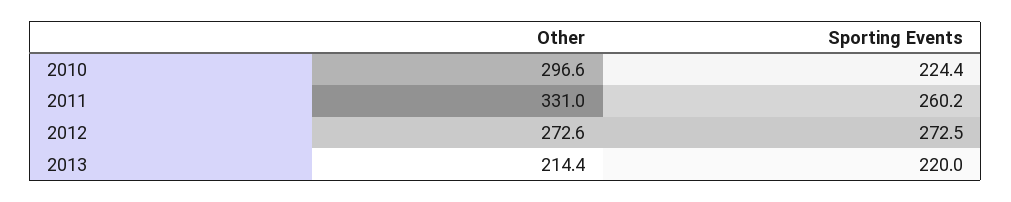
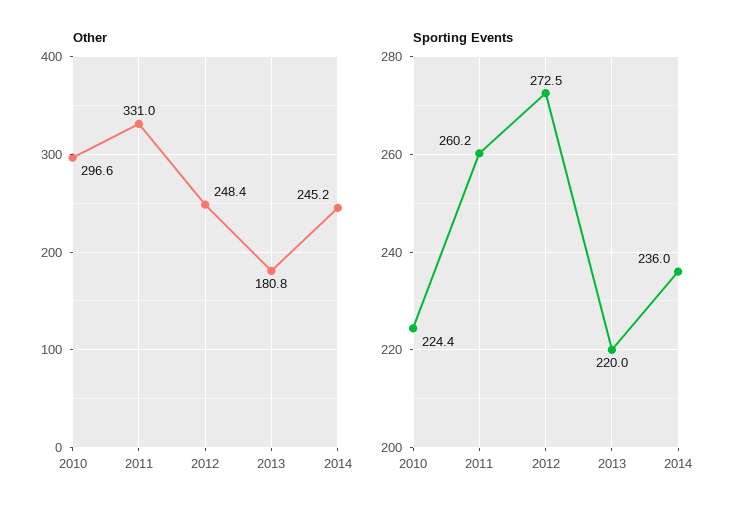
Other, 2012: 272.6 -> 248.4
Other, 2013: 214.4 -> 180.8
Other, 2014: none -> 245.2
Sporting Events, 2014: none -> 236

